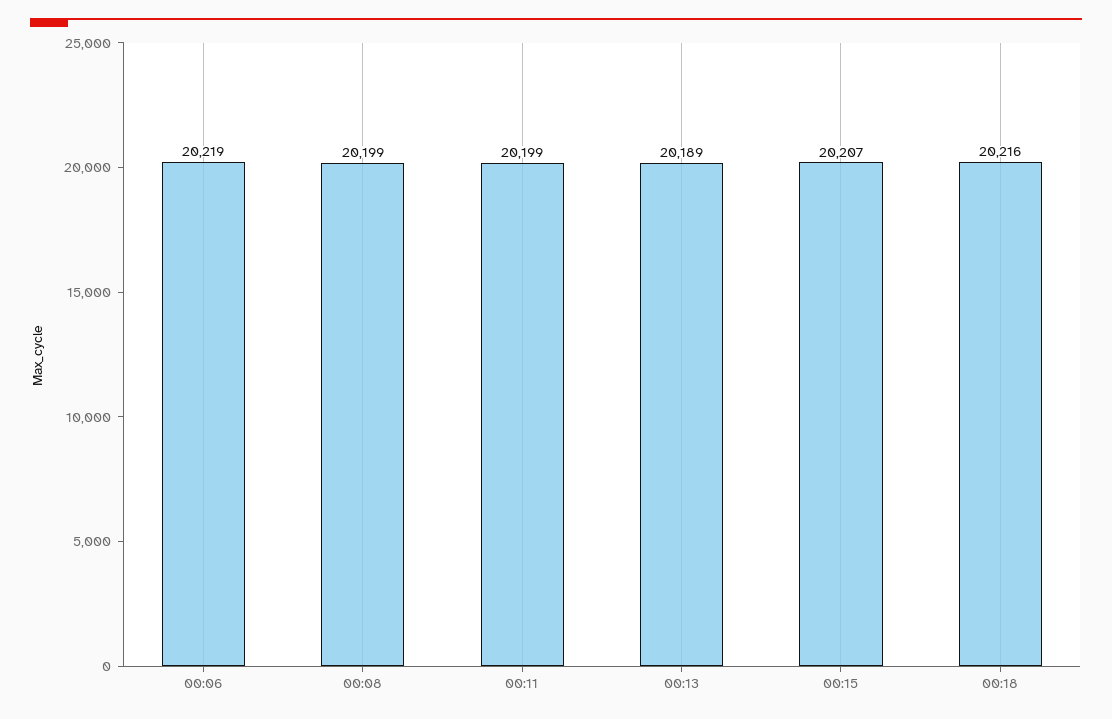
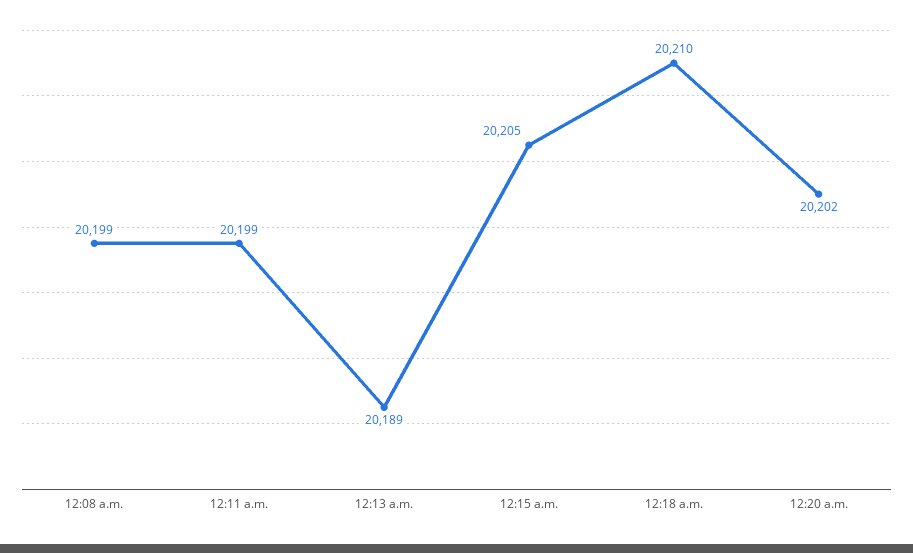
00:06: 20219 -> none
00:15: 20207 -> 20205
00:18: 20216 -> 20210
12:20 a.m.: none -> 20202

